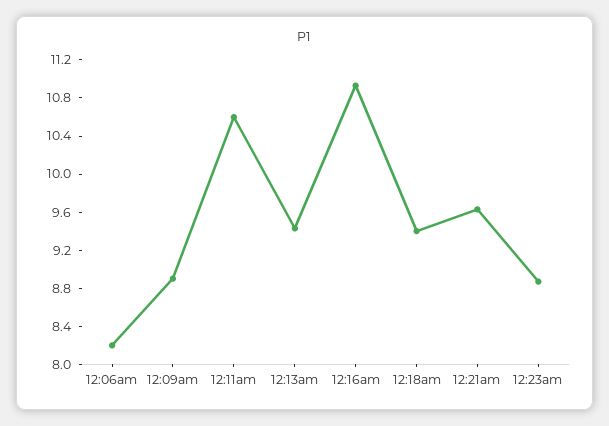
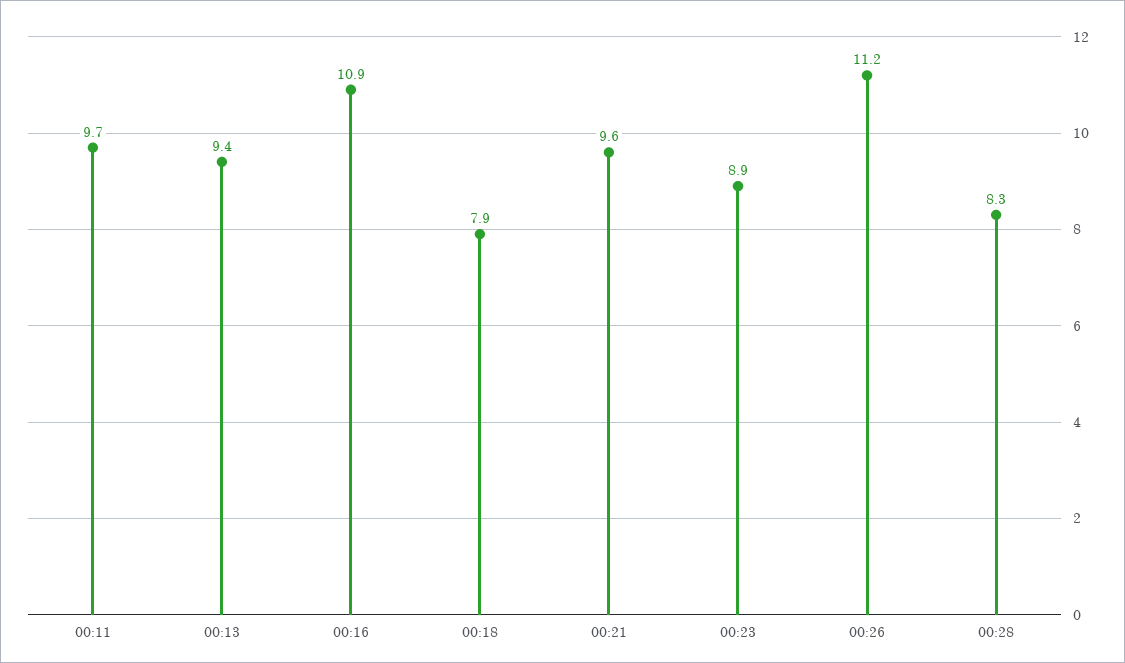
12:06am: 8.2 -> none
12:09am: 8.9 -> none
12:11am: 10.6 -> 9.7
12:18am: 9.4 -> 7.9
00:26: none -> 11.2
00:28: none -> 8.3

